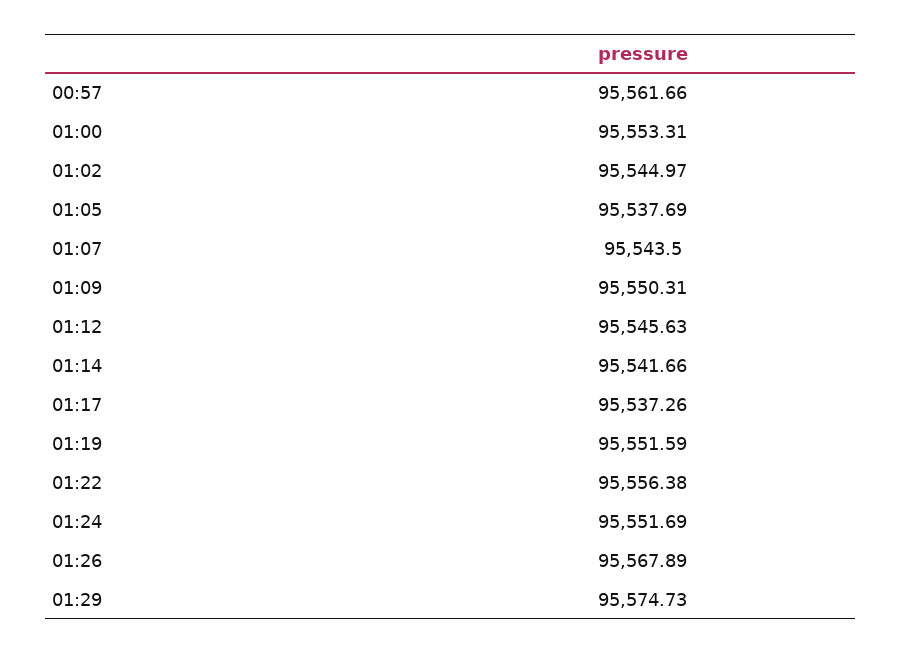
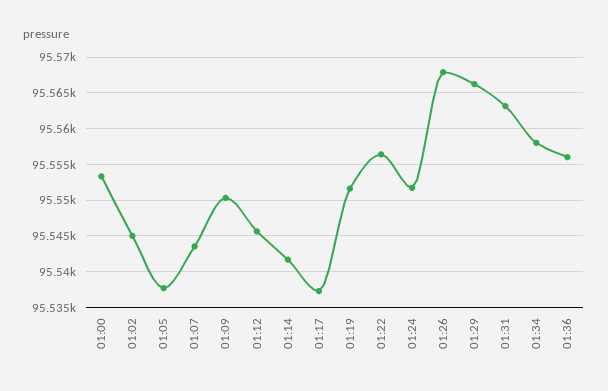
00:57: 95561.66 -> none
01:29: 95574.73 -> 95566
01:31: none -> 95563
01:34: none -> 95558
01:36: none -> 95556

